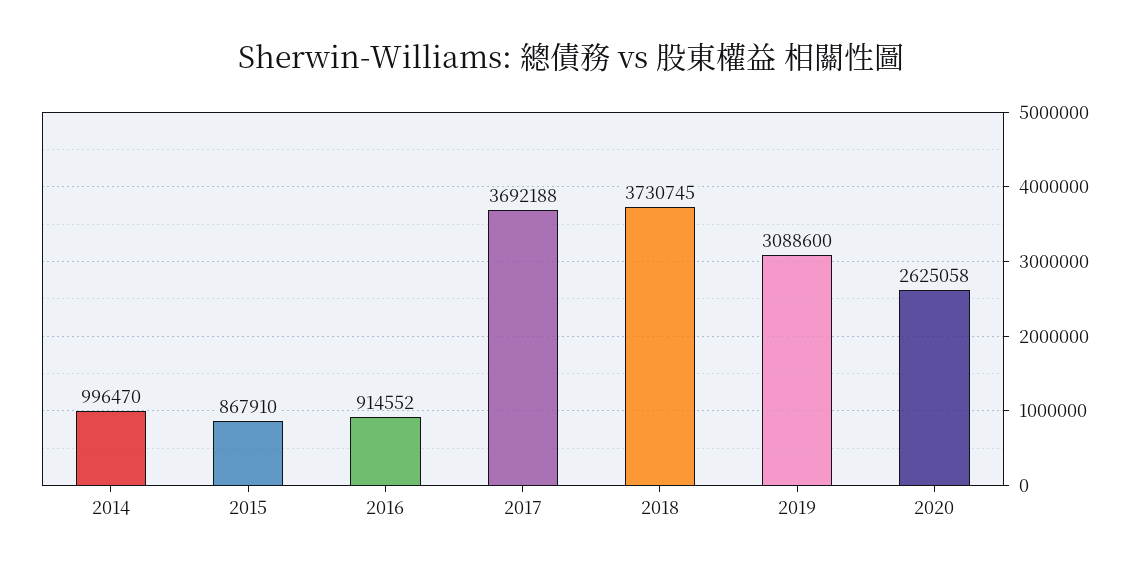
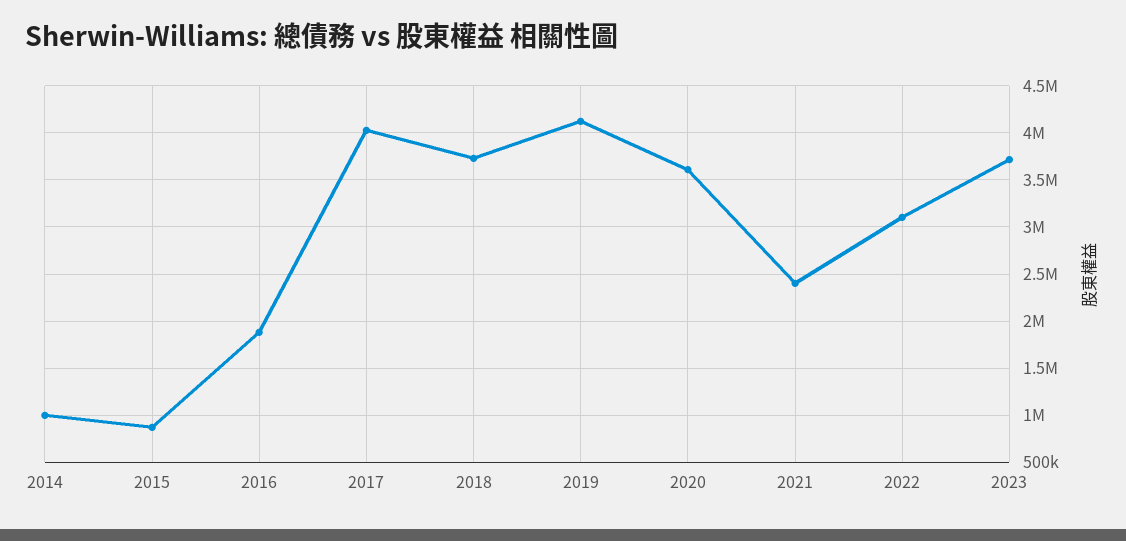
2016: 914552 -> 1900000
2017: 3692188 -> 4000000
2019: 3088600 -> 4100000
2020: 2625058 -> 3600000
2021: none -> 2400000
2022: none -> 3100000
2023: none -> 3700000

